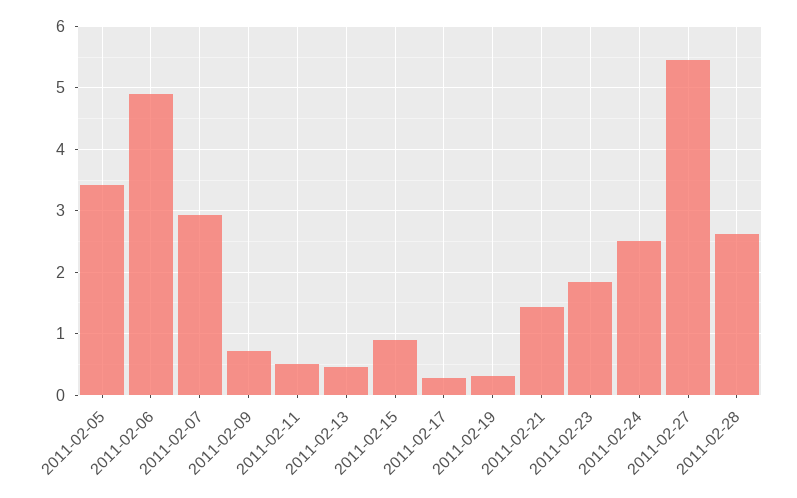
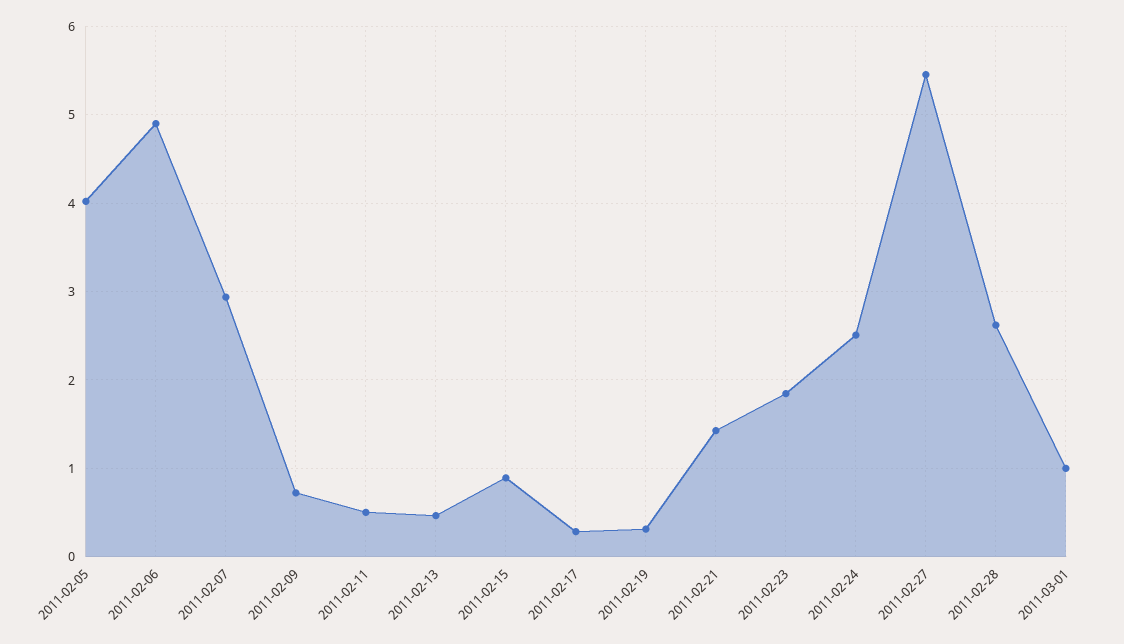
2011-02-05: 3.4 -> 4
2011-03-01: none -> 1

